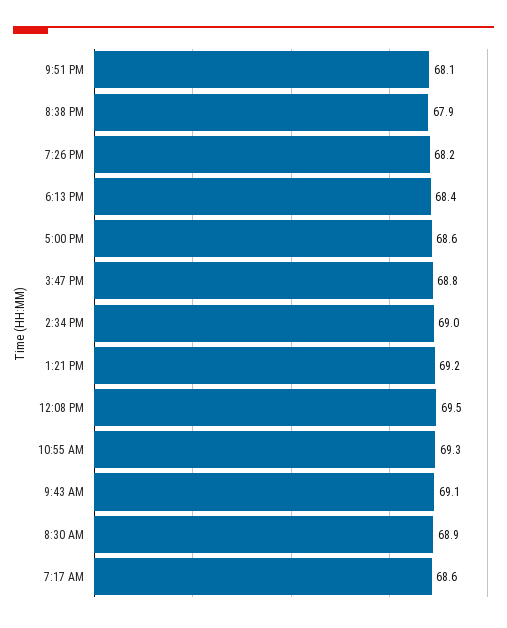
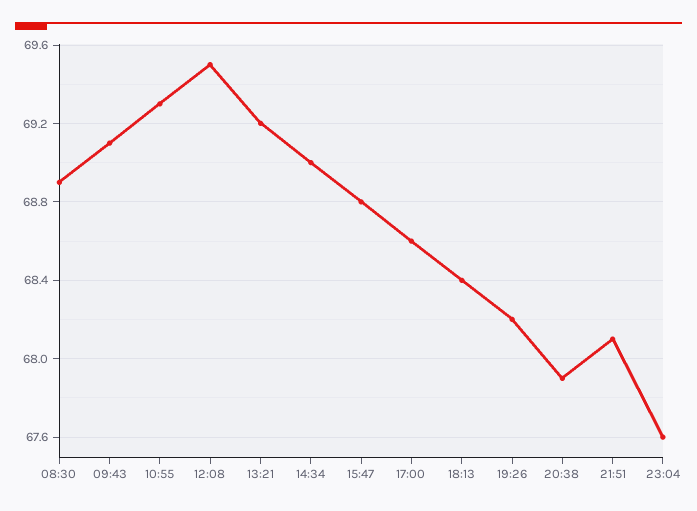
7:17 AM: 68.6 -> none
23:04: none -> 67.6

